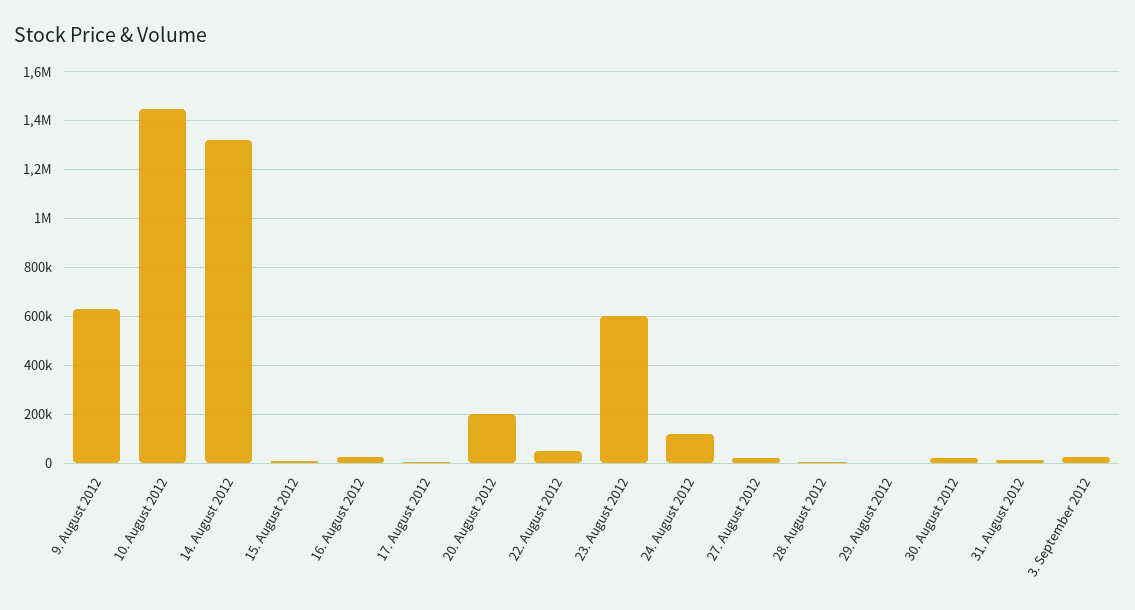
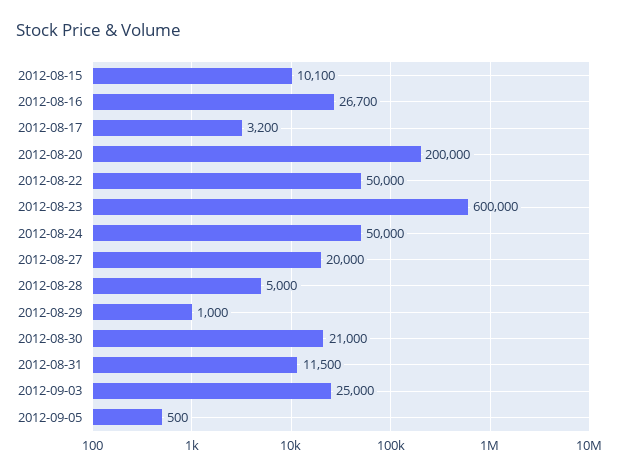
9. August 2012: 625000 -> none
10. August 2012: 1450000 -> none
14. August 2012: 1325000 -> none
24. August 2012: 125000 -> 50000
2012-09-05: none -> 500

